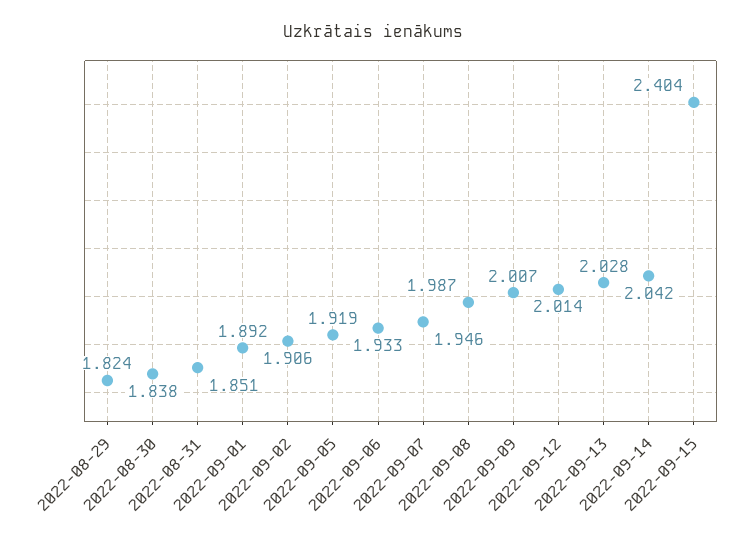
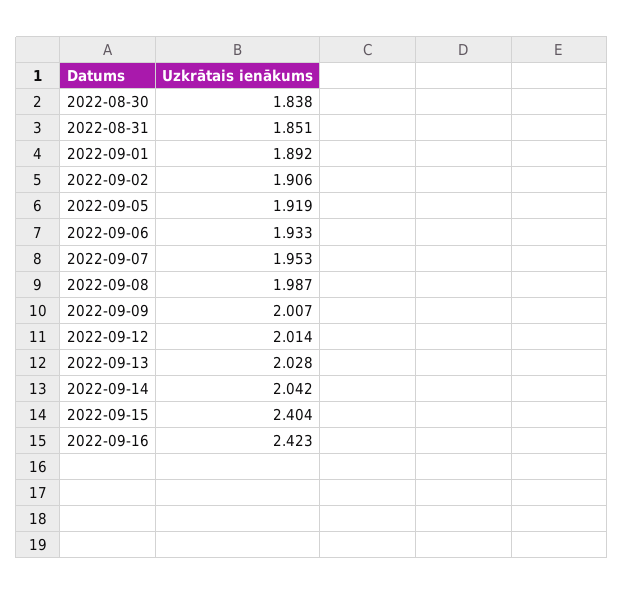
2022-08-29: 1.824 -> none
2022-09-07: 1.946 -> 1.953
2022-09-16: none -> 2.423

